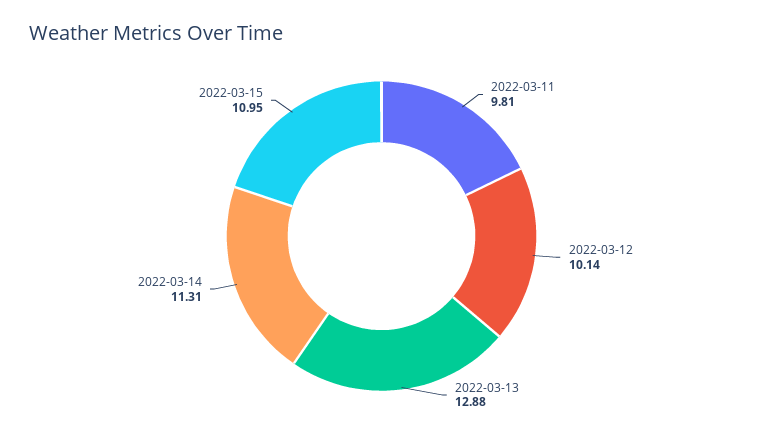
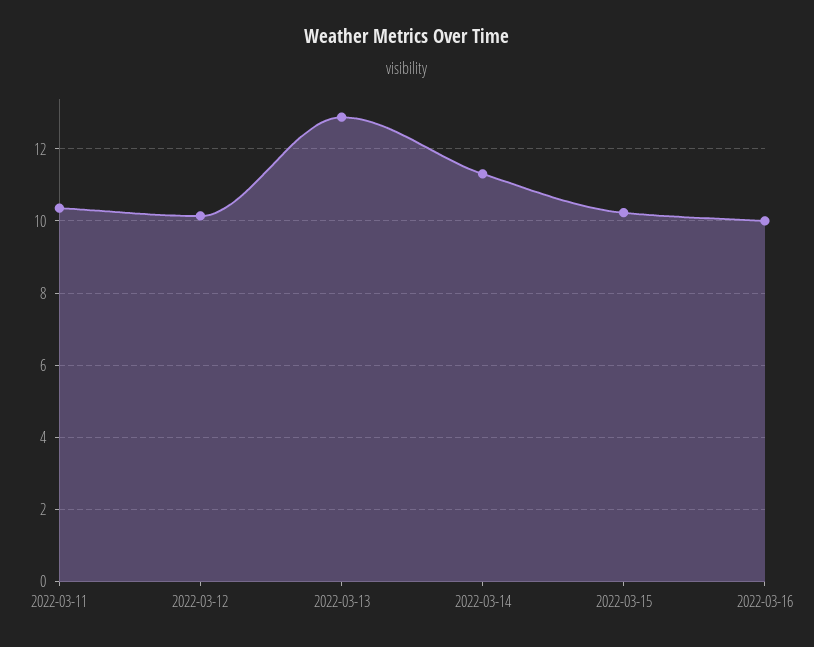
2022-03-11: 9.81 -> 10.4
2022-03-15: 10.95 -> 10.2
2022-03-16: none -> 10

